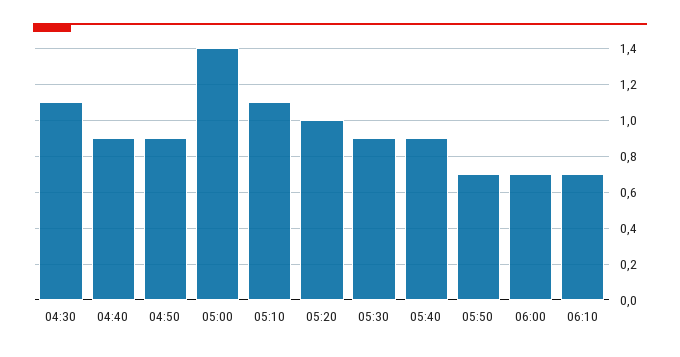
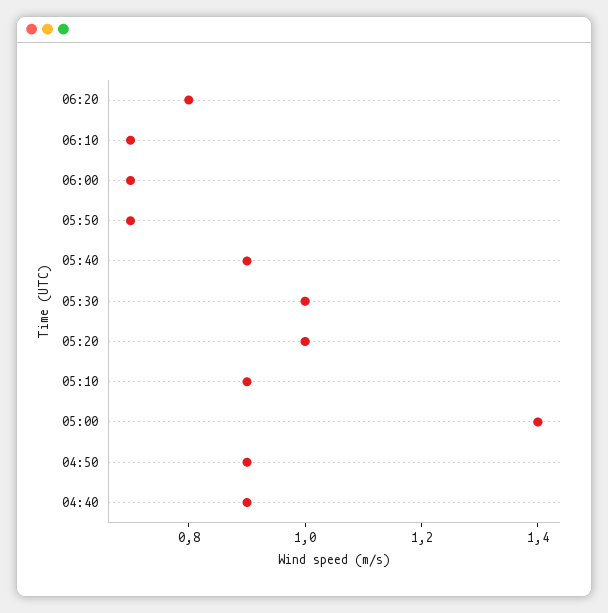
04:30: 1.1 -> none
05:10: 1.1 -> 0.9
05:30: 0.9 -> 1
06:20: none -> 0.8

